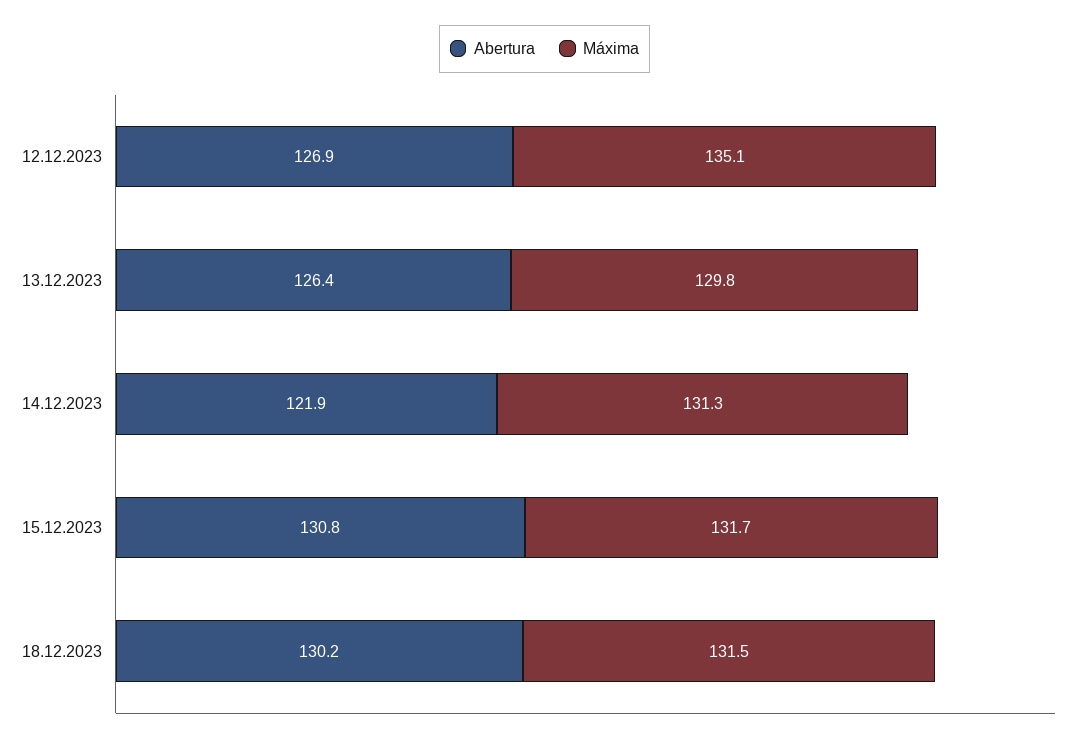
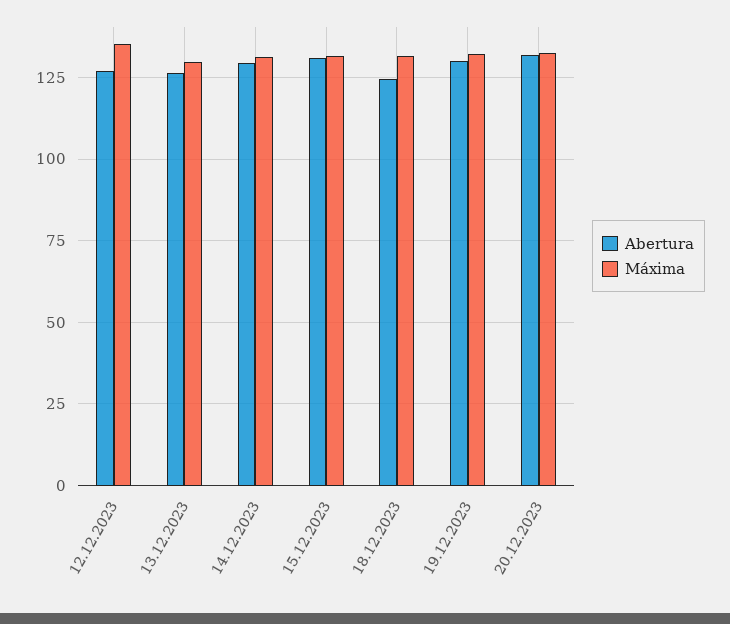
Abertura, 14.12.2023: 121.9 -> 130
Abertura, 18.12.2023: 130.2 -> 125
Abertura, 19.12.2023: none -> 130
Máxima, 19.12.2023: none -> 132.5
Abertura, 20.12.2023: none -> 132.5
Máxima, 20.12.2023: none -> 132.5

